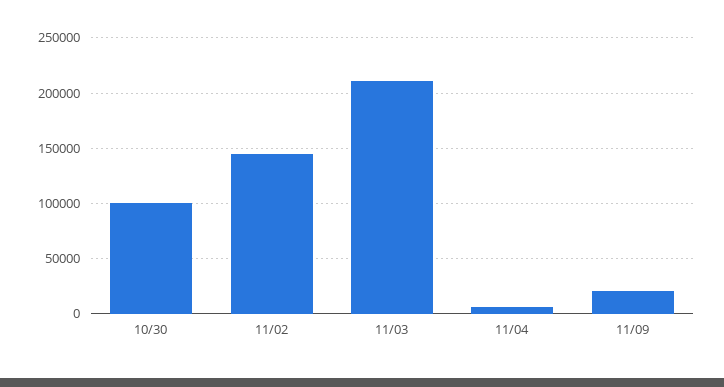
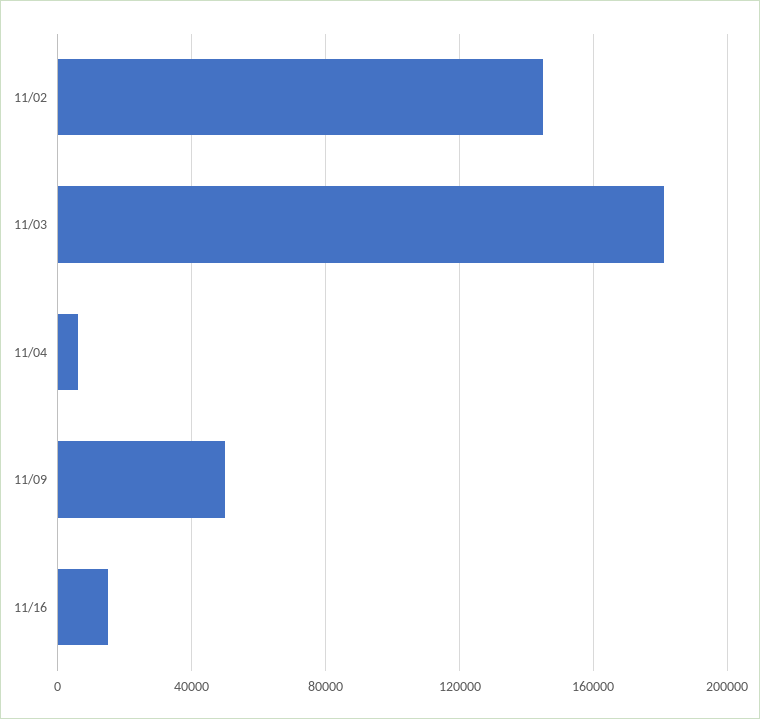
10/30: 100000 -> none
11/03: 210000 -> 180000
11/09: 20000 -> 50000
11/16: none -> 15000

